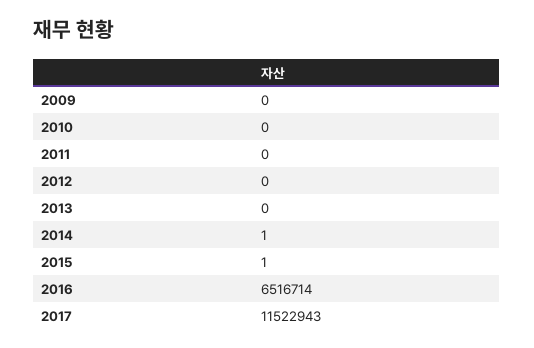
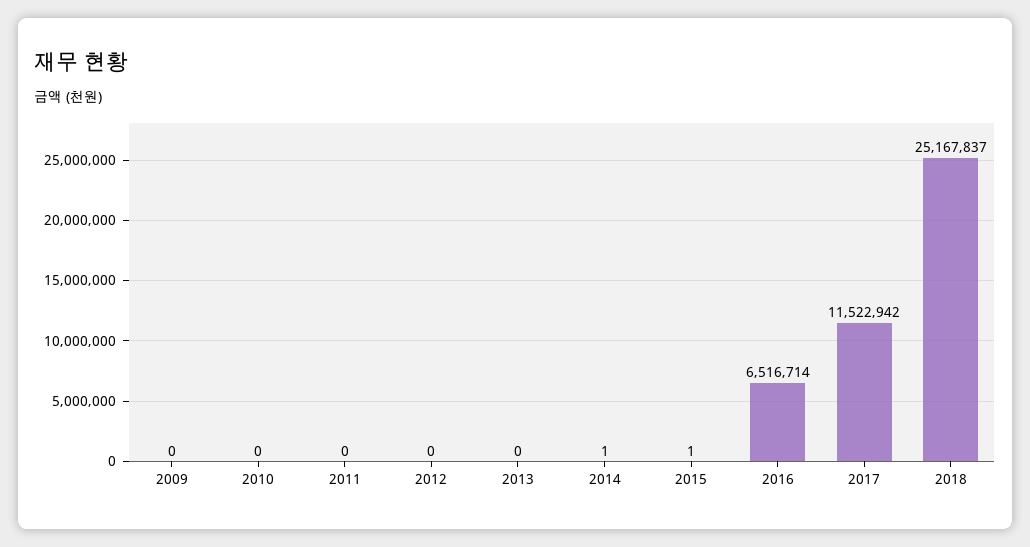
2017: 11522943 -> 11522942
2018: none -> 25167837

